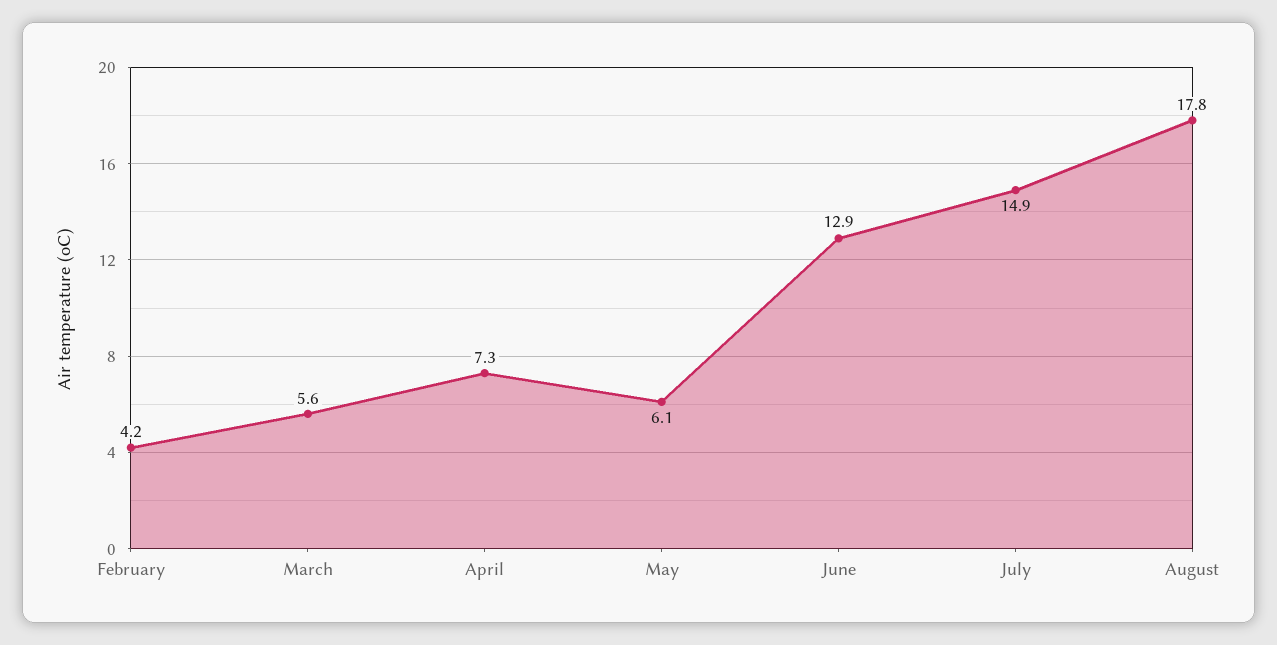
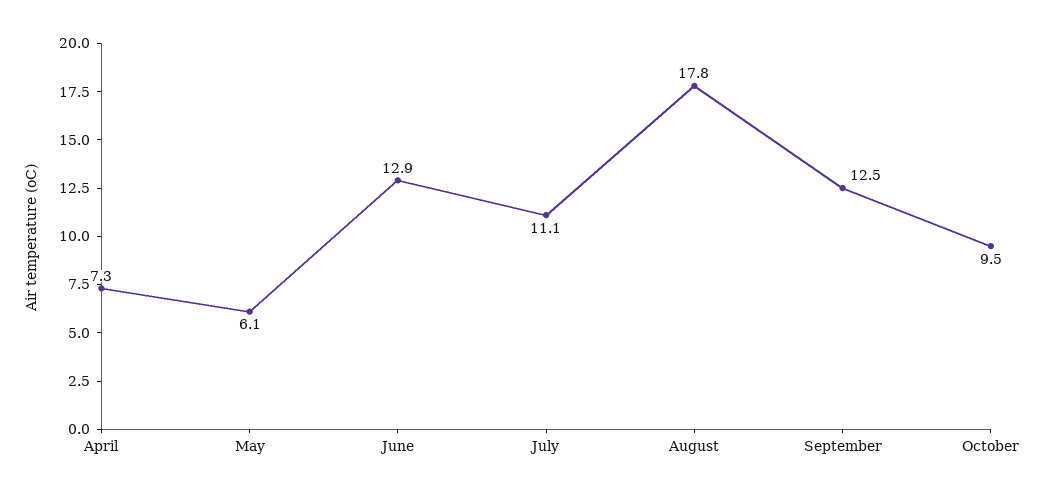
February: 4.2 -> none
March: 5.6 -> none
July: 14.9 -> 11.1
September: none -> 12.5
October: none -> 9.5

